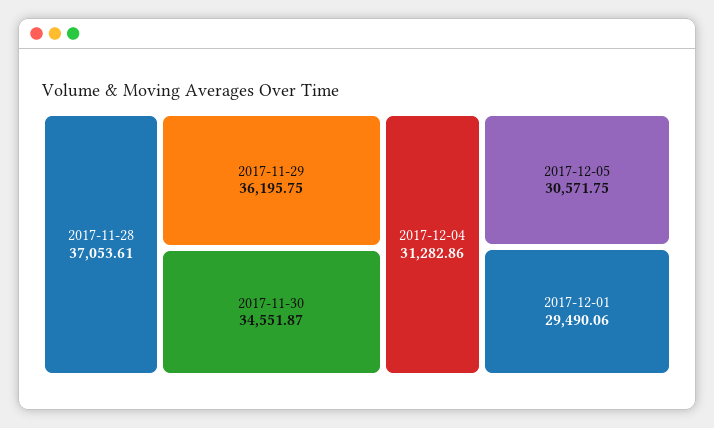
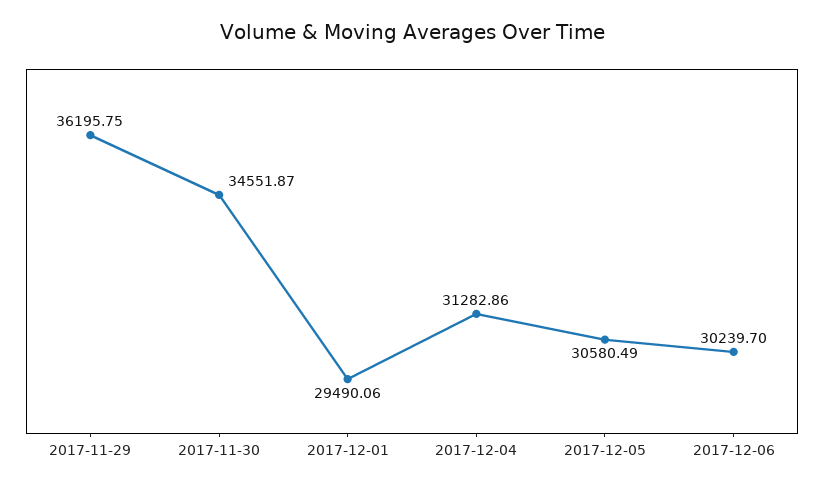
2017-11-28: 37053.61 -> none
2017-12-05: 30571.75 -> 30580.49
2017-12-06: none -> 30239.7

